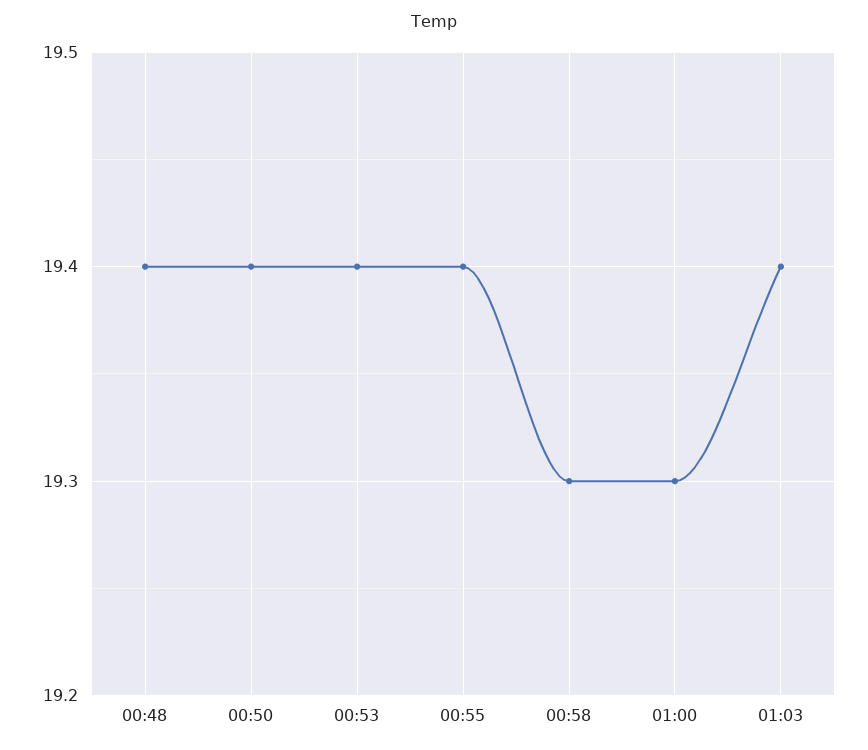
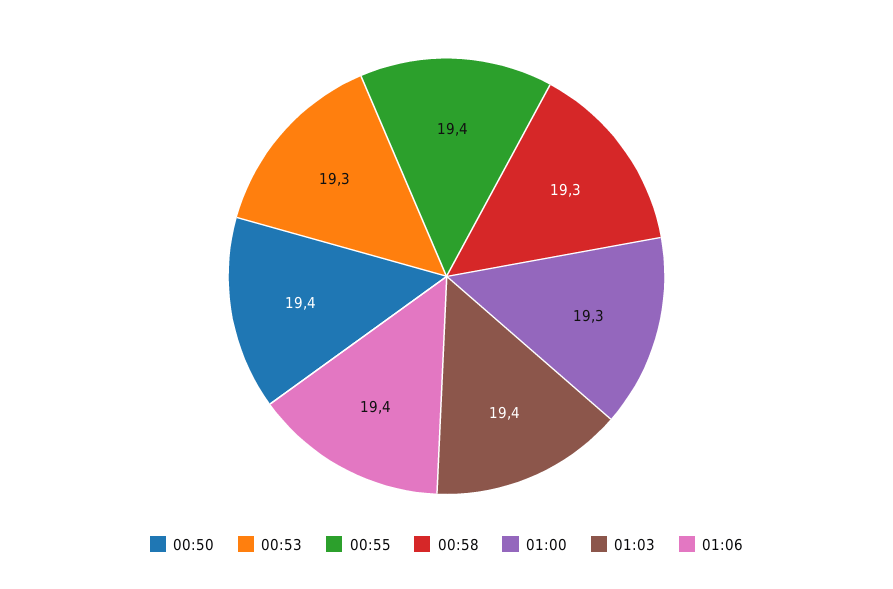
00:48: 19.4 -> none
00:53: 19.4 -> 19.3
01:06: none -> 19.4

